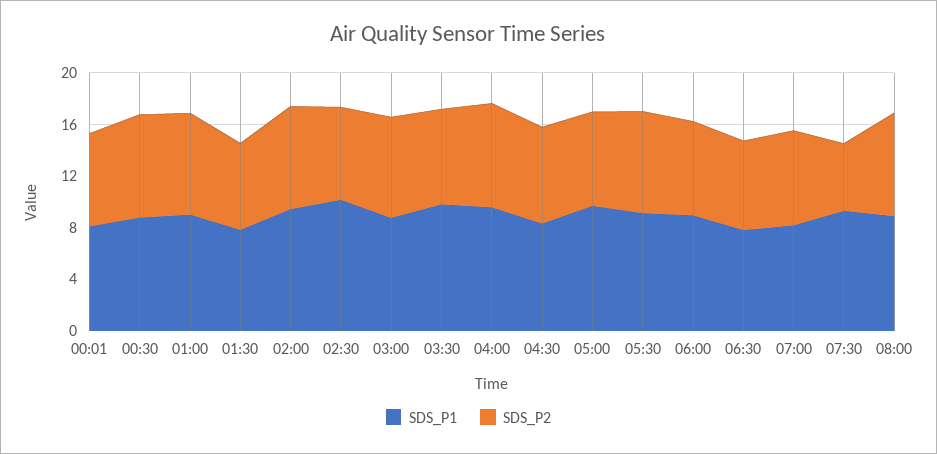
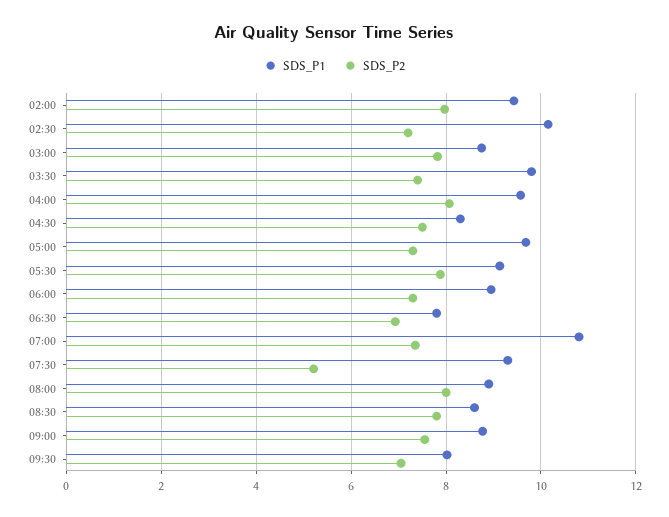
SDS_P1, 00:01: 8 -> none
SDS_P2, 00:01: 7 -> none
SDS_P1, 00:30: 9 -> none
SDS_P2, 00:30: 8 -> none
SDS_P1, 01:00: 9 -> none
SDS_P2, 01:00: 8 -> none
SDS_P1, 01:30: 8 -> none
SDS_P2, 01:30: 7 -> none
SDS_P1, 07:00: 8 -> 10.8
SDS_P1, 08:30: none -> 8.6
SDS_P2, 08:30: none -> 7.8
SDS_P1, 09:00: none -> 8.8
SDS_P2, 09:00: none -> 7.6
SDS_P1, 09:30: none -> 8
SDS_P2, 09:30: none -> 7

